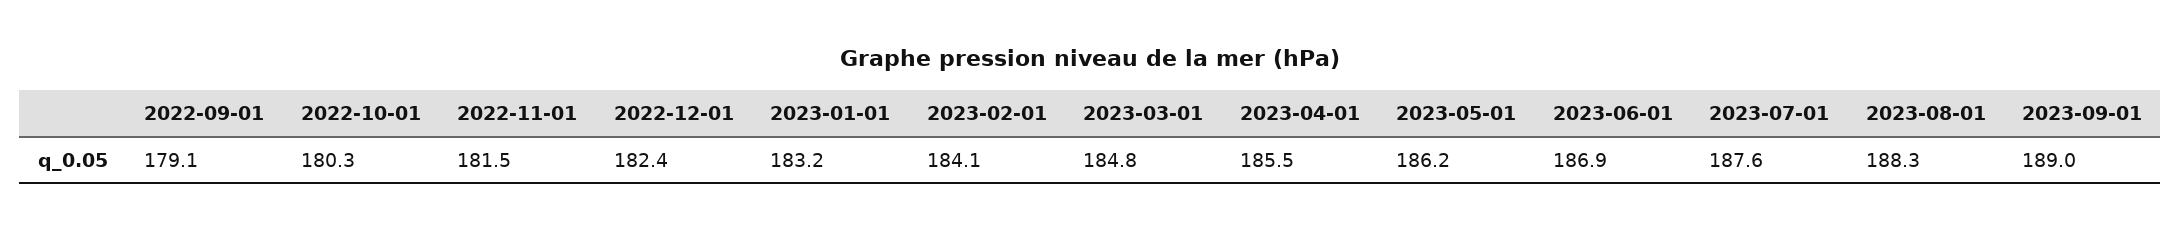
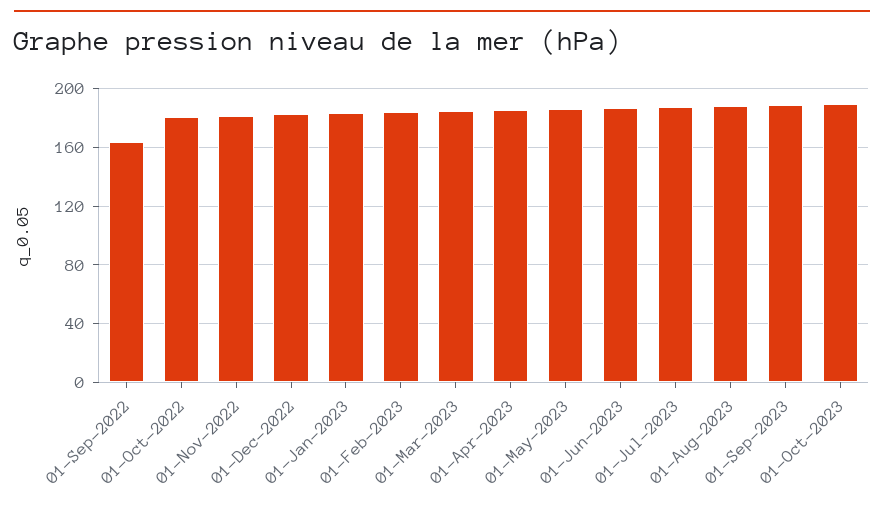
2022-09-01: 179.1 -> 165
01-Oct-2023: none -> 190

